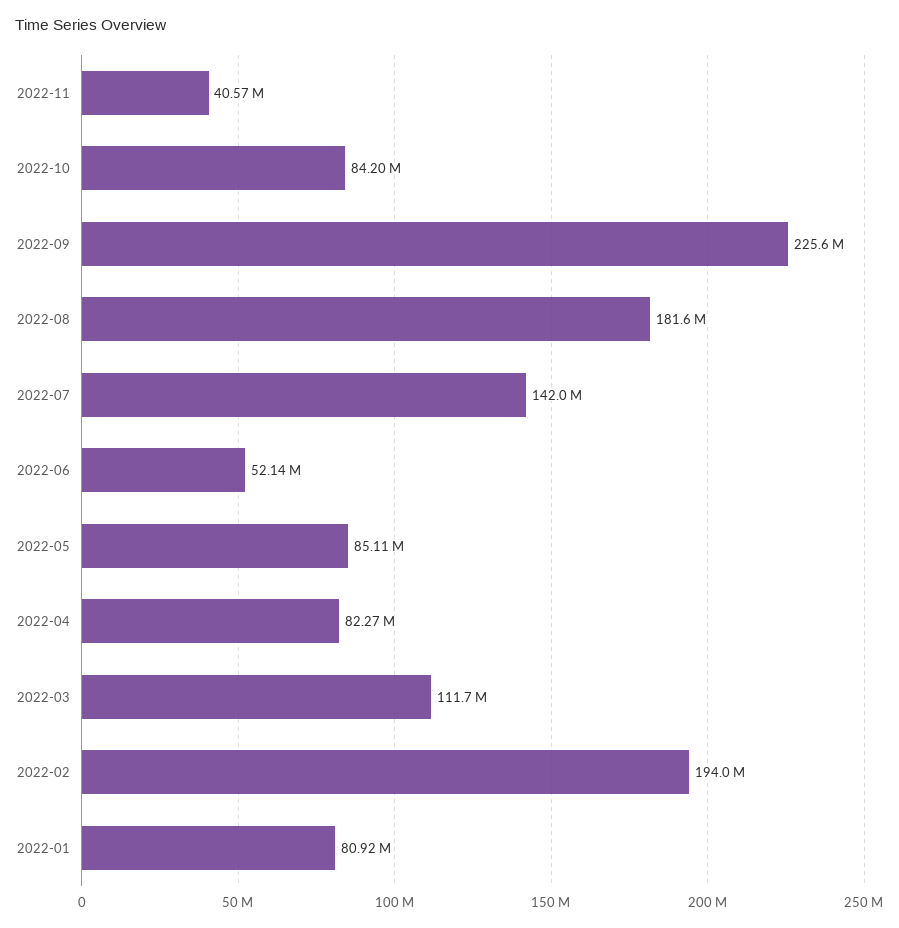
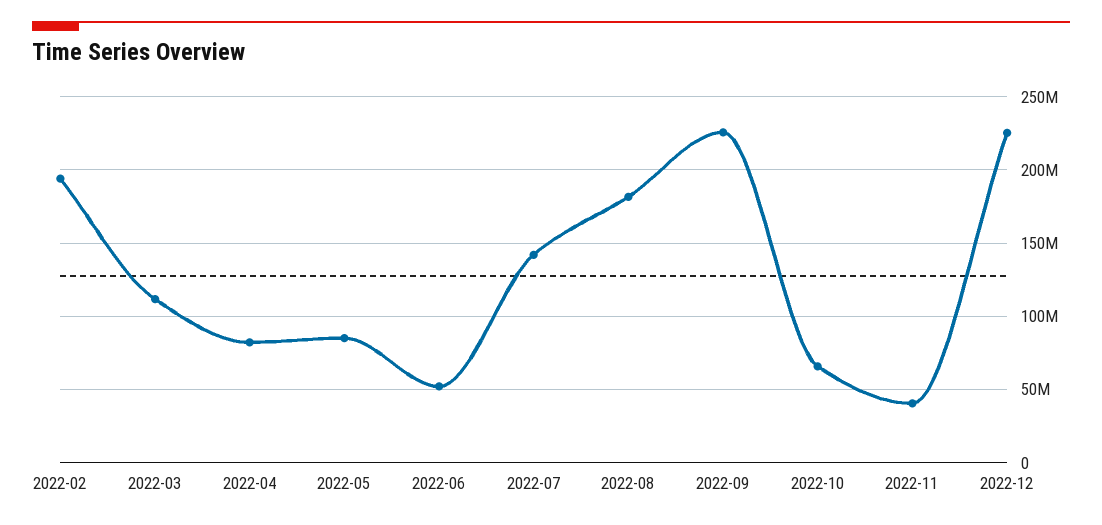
2022-10: 84200000 -> 65000000
2022-01: 80920000 -> none
2022-12: none -> 225000000

